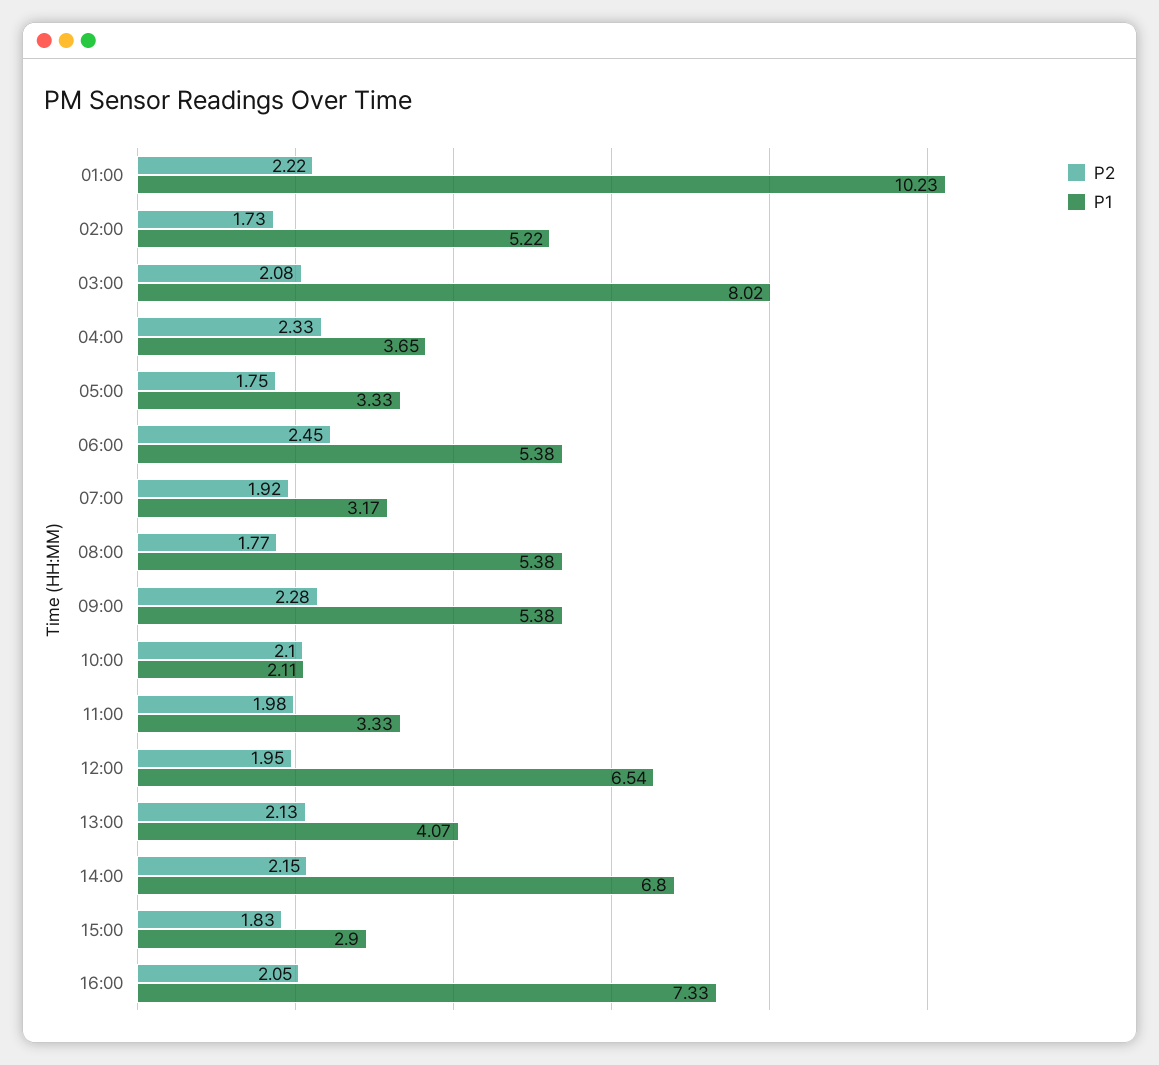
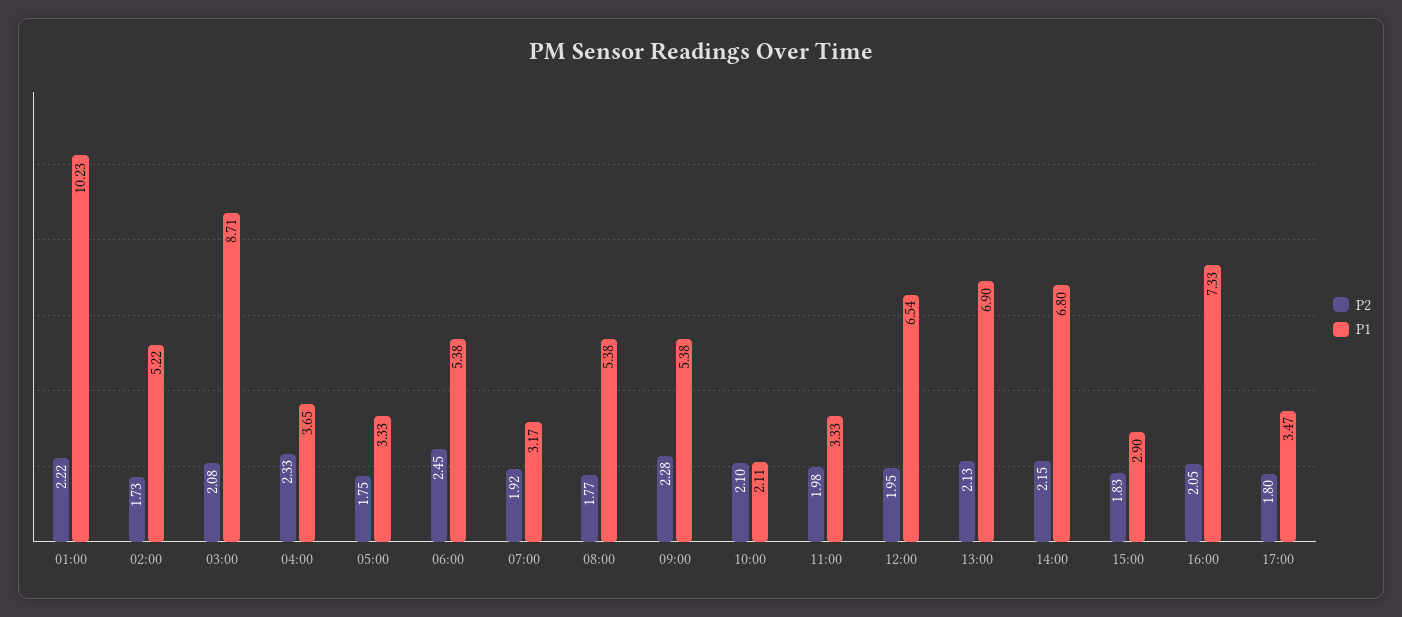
P1, 03:00: 8.02 -> 8.71
P1, 13:00: 4.07 -> 6.9
P2, 17:00: none -> 1.8
P1, 17:00: none -> 3.47

